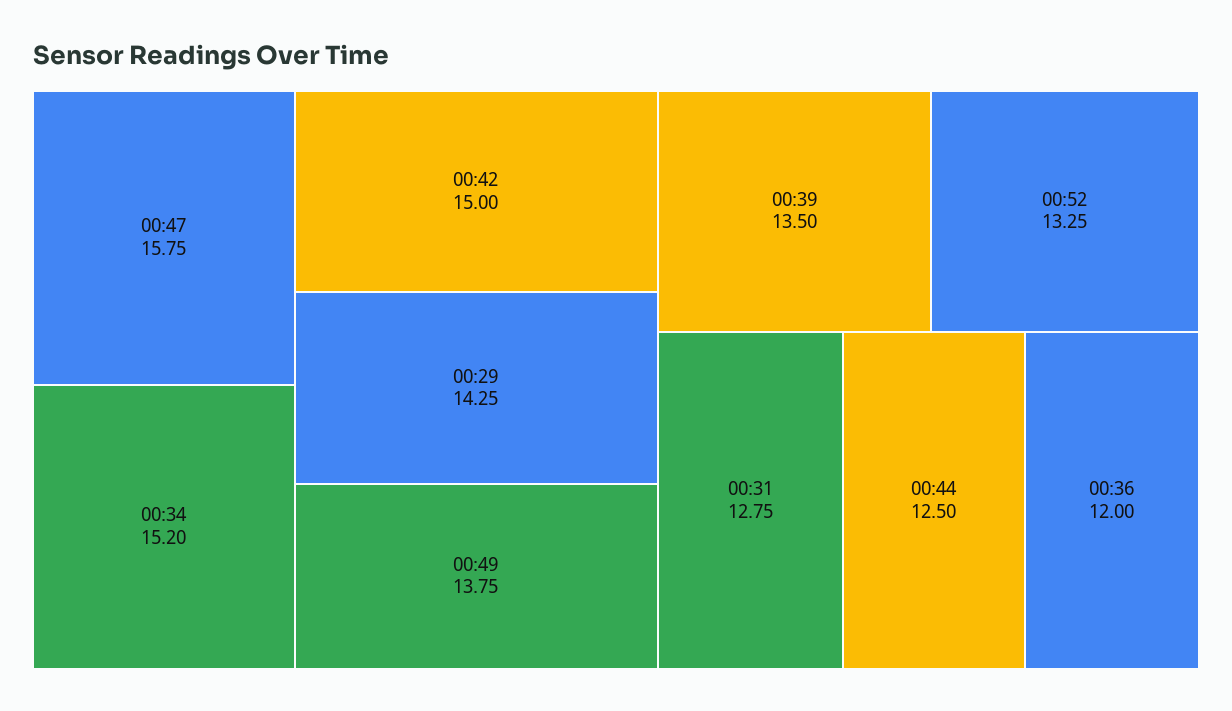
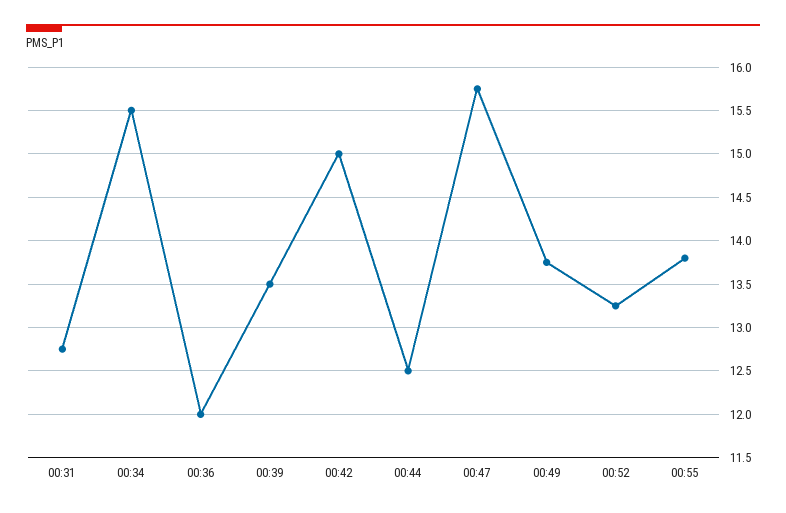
00:34: 15.2 -> 15.5
00:29: 14.25 -> none
00:55: none -> 13.8

